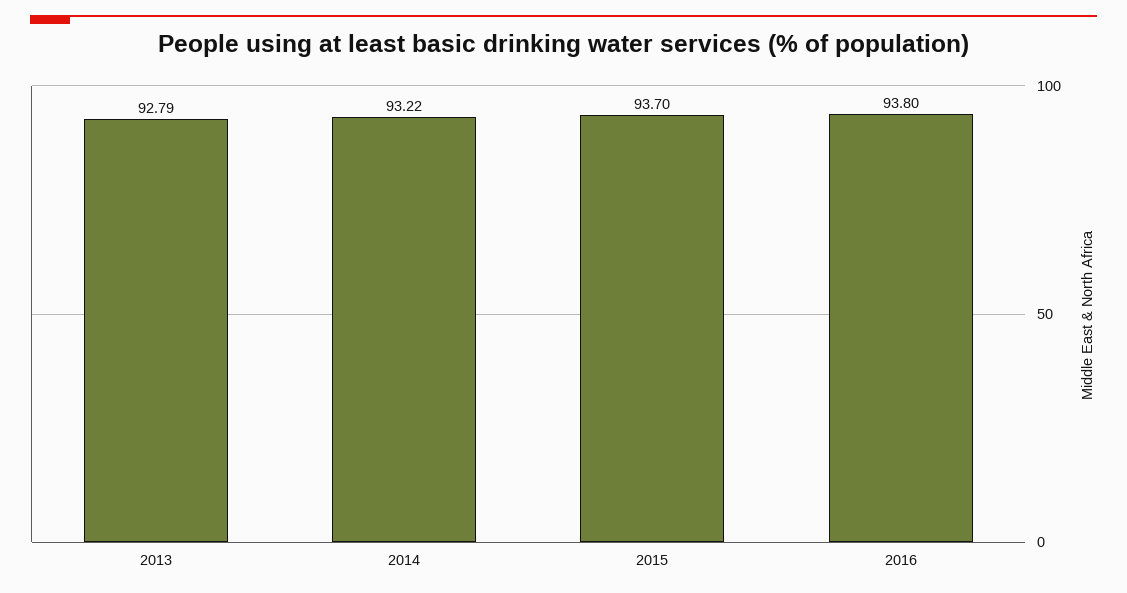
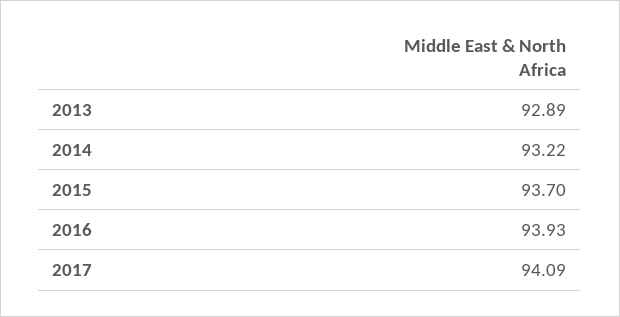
2013: 92.79 -> 92.89
2016: 93.8 -> 93.93
2017: none -> 94.09

